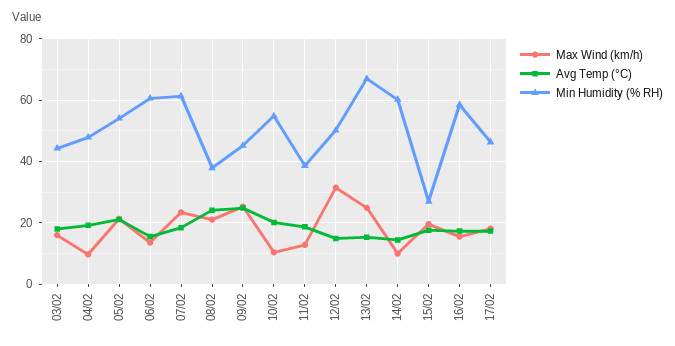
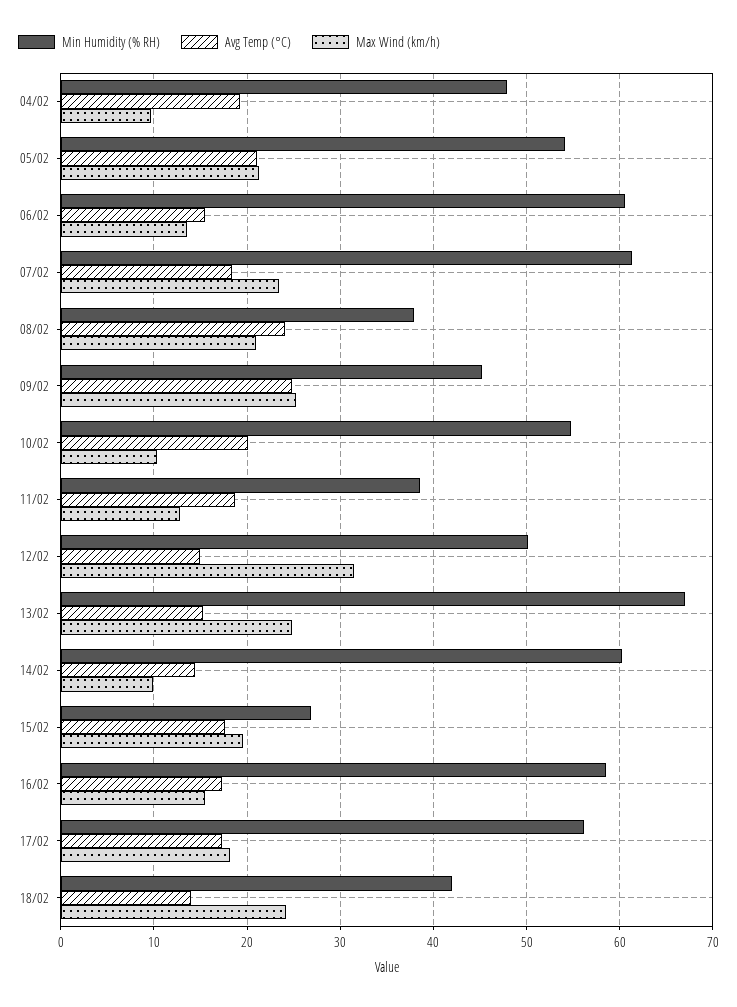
Max Wind (km/h), 03/02: 16 -> none
Avg Temp (°C), 03/02: 18 -> none
Min Humidity (% RH), 03/02: 44 -> none
Min Humidity (% RH), 17/02: 46 -> 56
Min Humidity (% RH), 18/02: none -> 42
Avg Temp (°C), 18/02: none -> 14
Max Wind (km/h), 18/02: none -> 24

